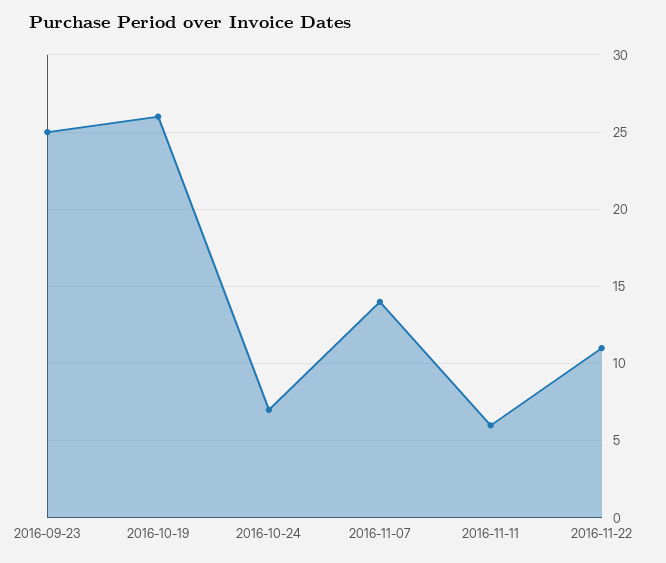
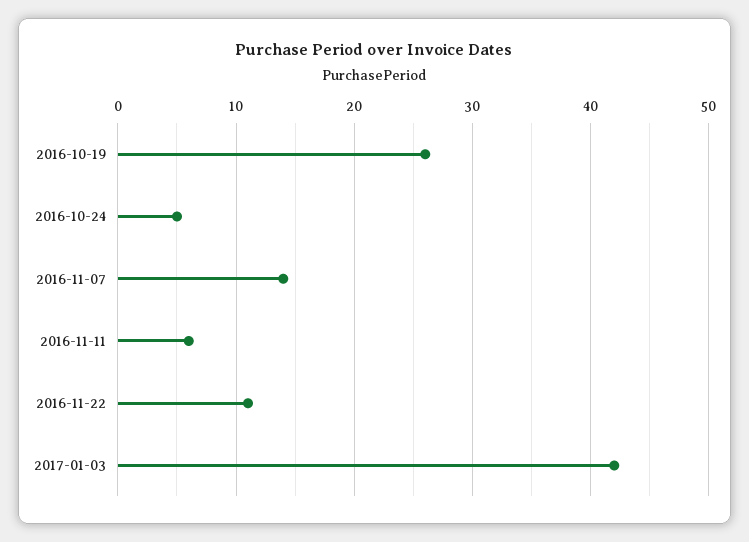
2016-09-23: 25 -> none
2016-10-24: 7 -> 5
2017-01-03: none -> 42

